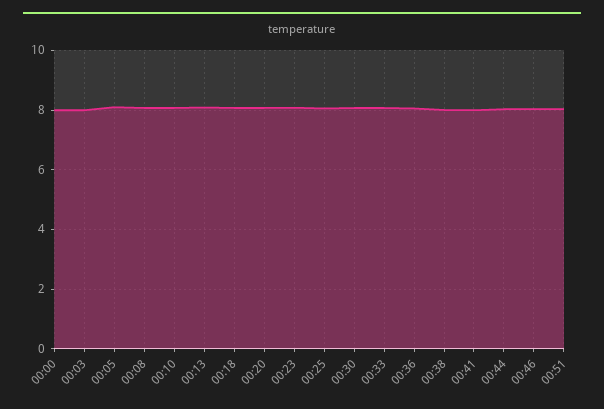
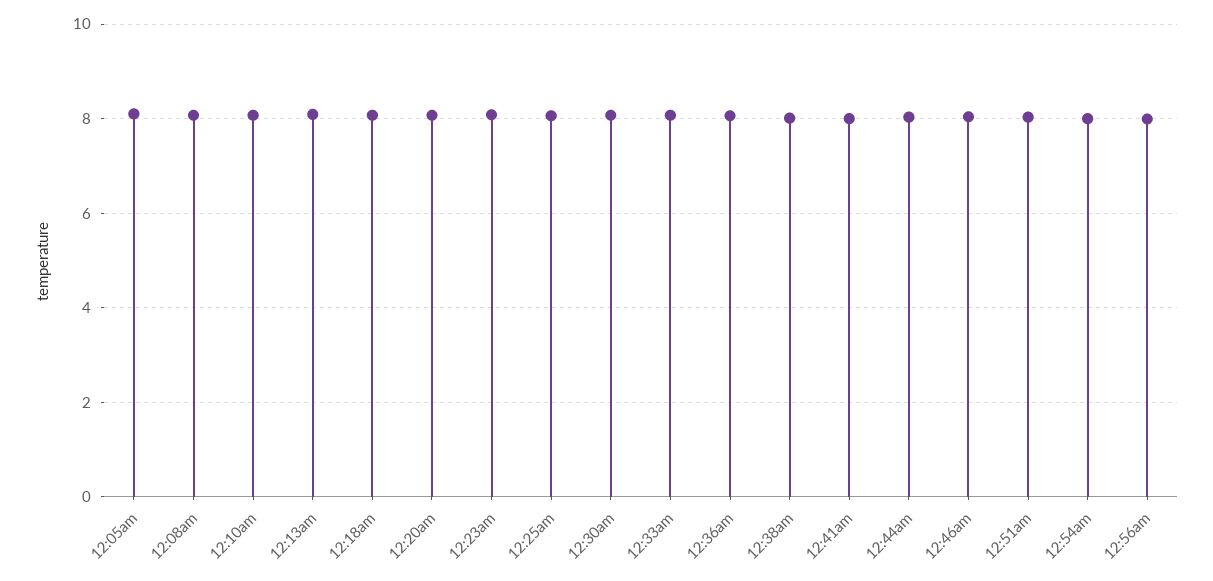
00:00: 8 -> none
00:03: 8 -> none
12:54am: none -> 8
12:56am: none -> 8

